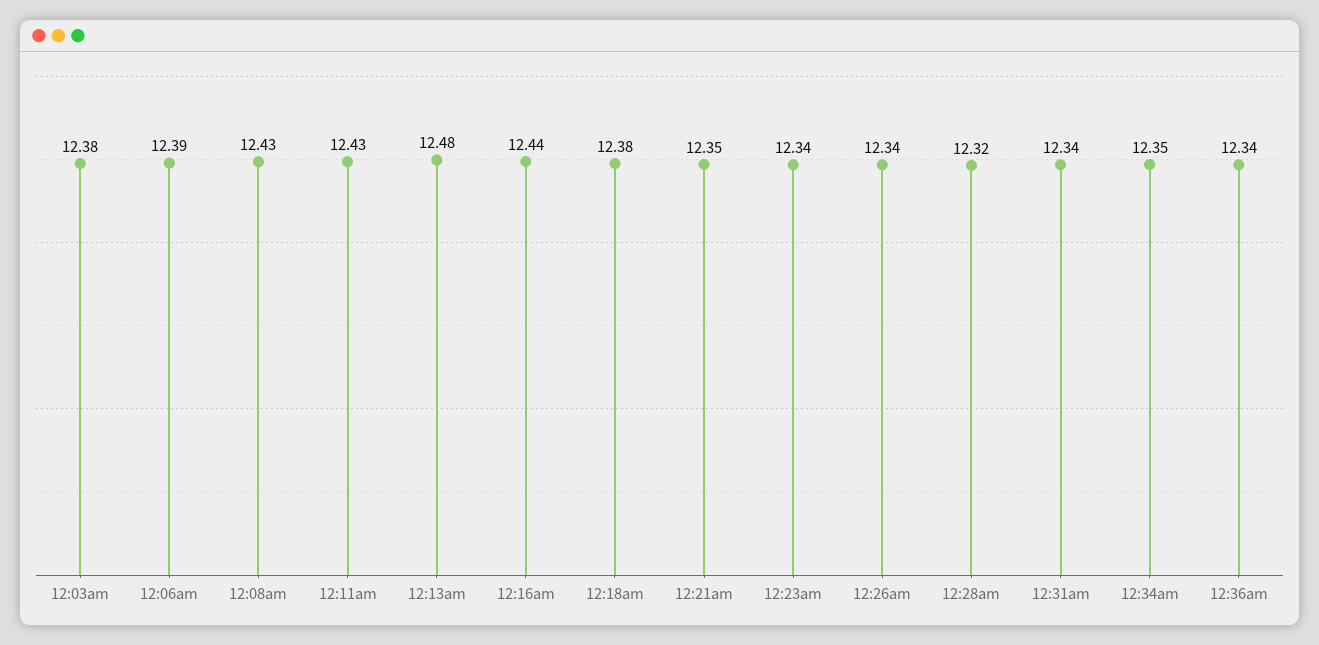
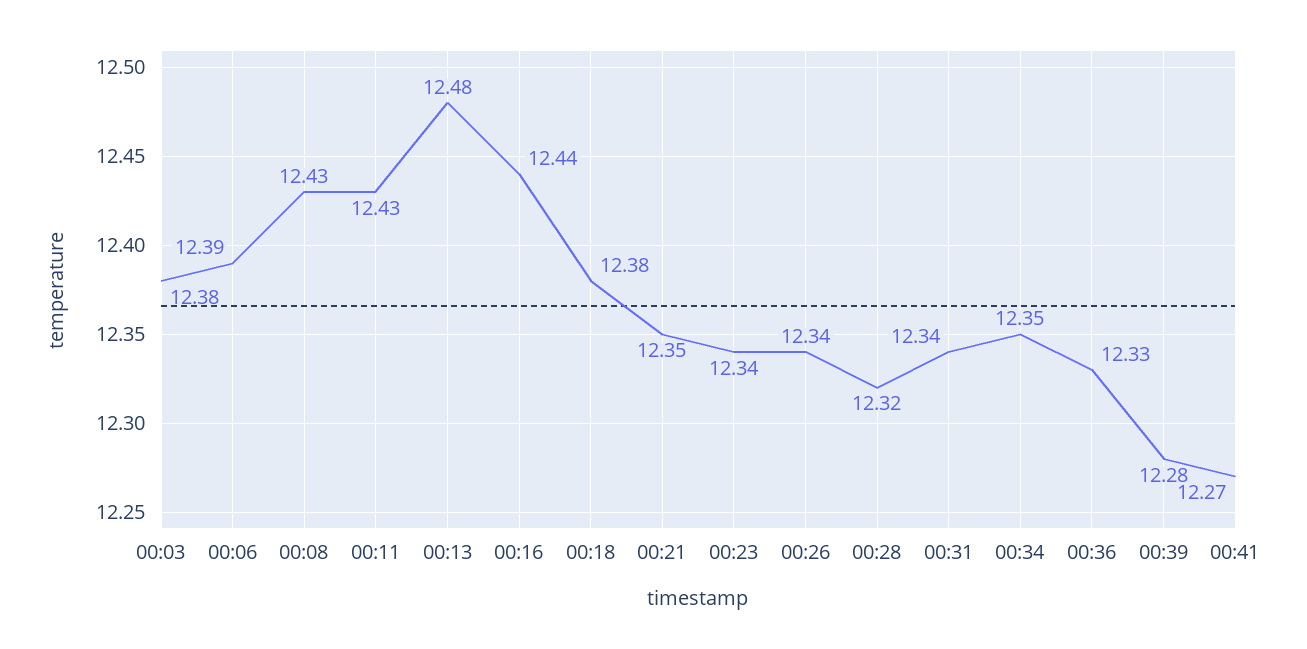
12:36am: 12.34 -> 12.33
00:39: none -> 12.28
00:41: none -> 12.27

